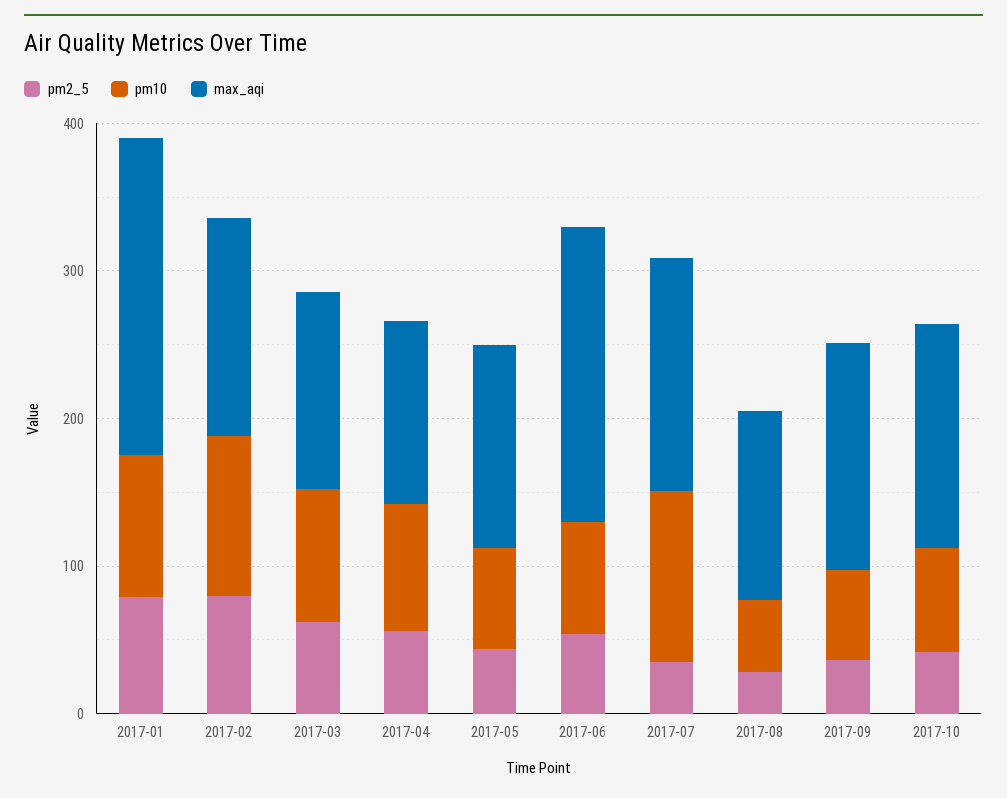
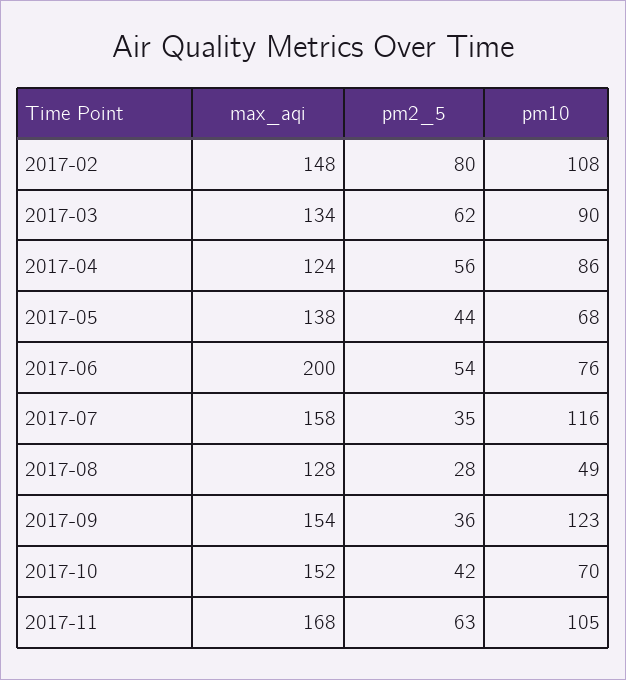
pm2_5, 2017-01: 80 -> none
pm10, 2017-01: 100 -> none
max_aqi, 2017-01: 220 -> none
pm10, 2017-09: 60 -> 123
max_aqi, 2017-11: none -> 168
pm2_5, 2017-11: none -> 63
pm10, 2017-11: none -> 105

